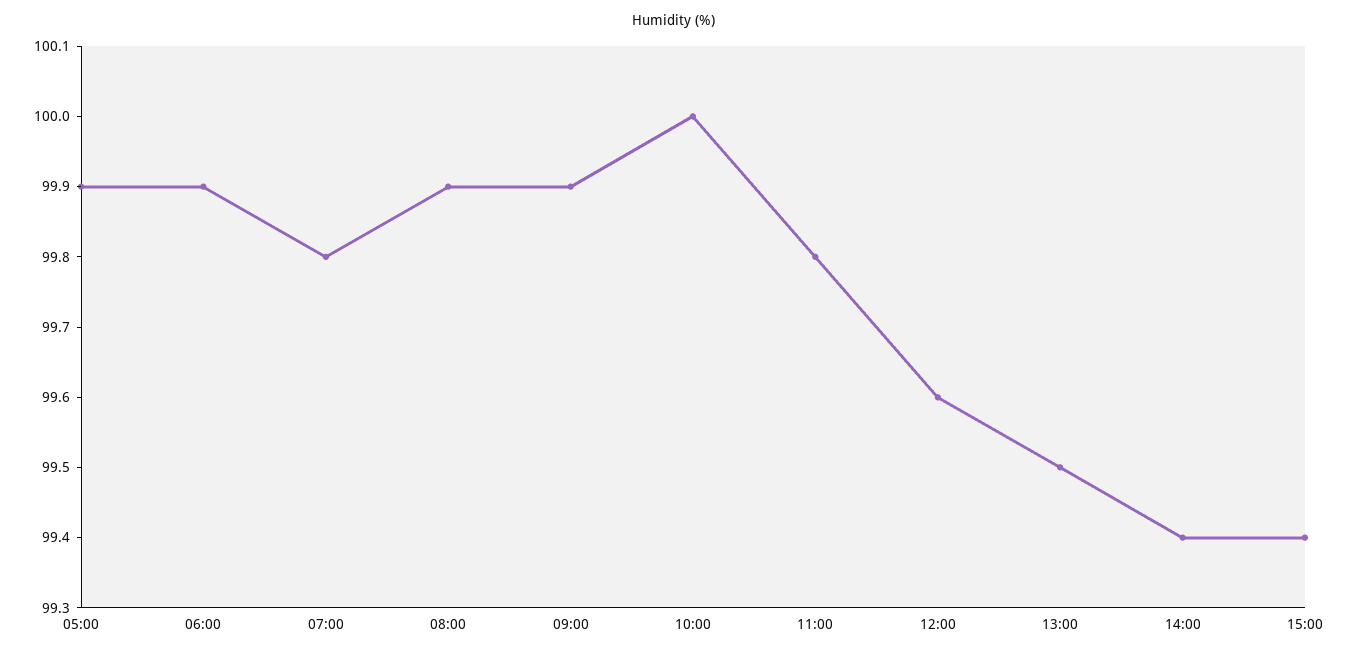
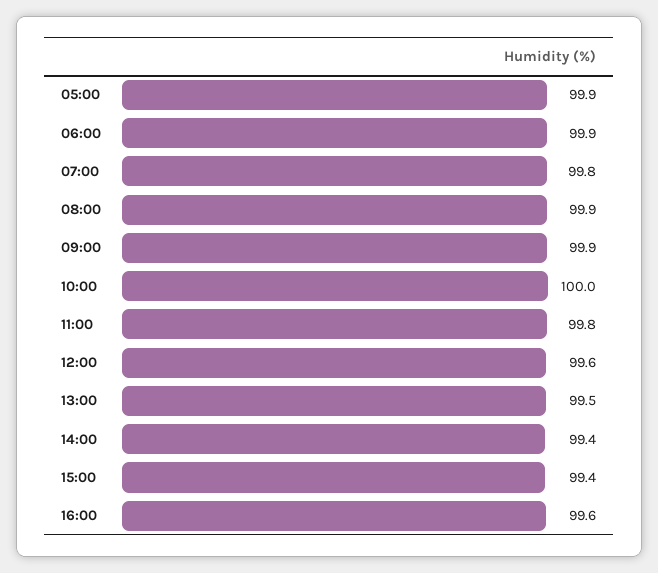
16:00: none -> 99.6

